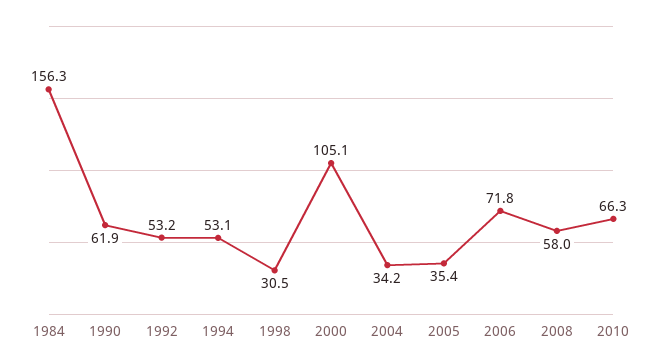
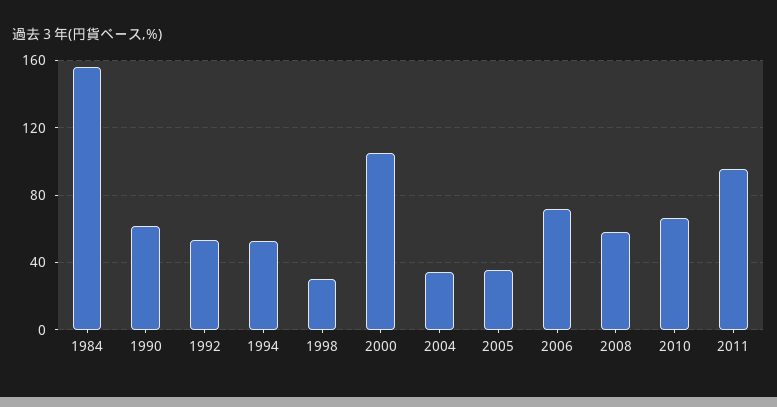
2011: none -> 95

